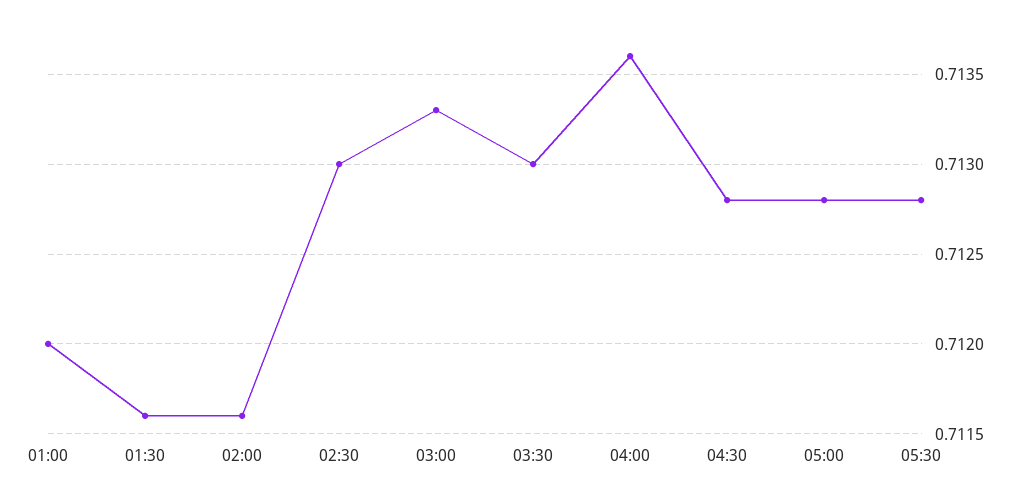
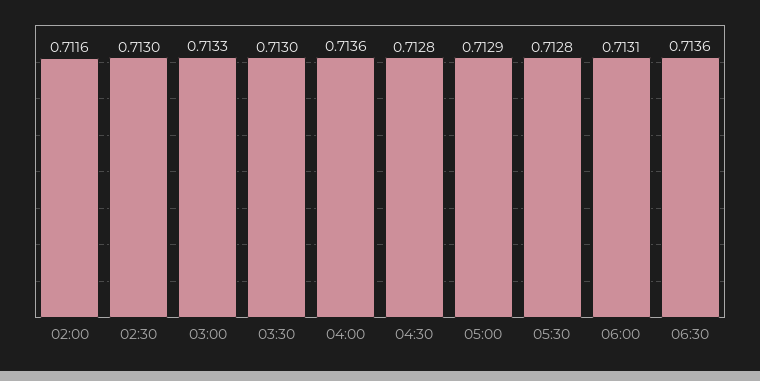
01:00: 0.712 -> none
01:30: 0.7116 -> none
05:00: 0.7128 -> 0.7129
06:00: none -> 0.7131
06:30: none -> 0.7136

